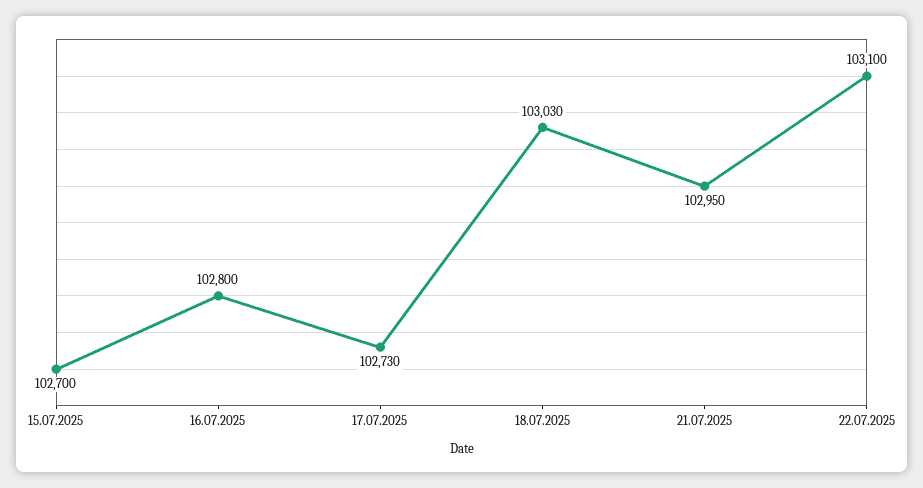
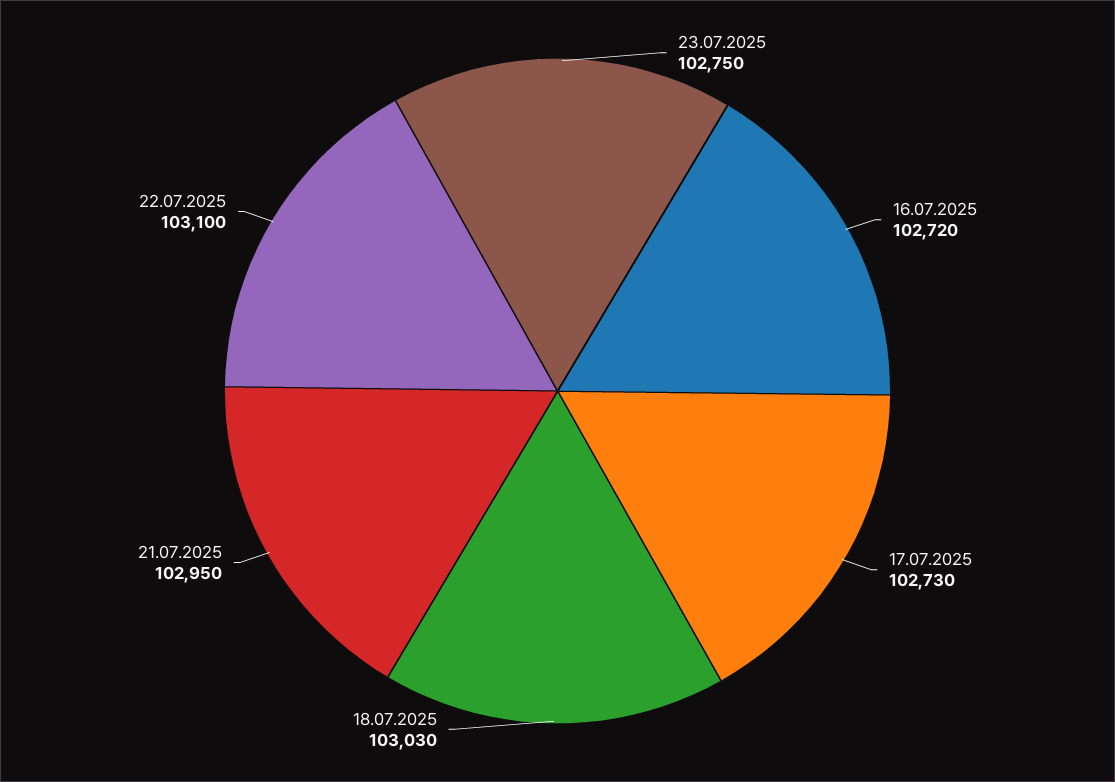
15.07.2025: 102700 -> none
16.07.2025: 102800 -> 102720
23.07.2025: none -> 102750

